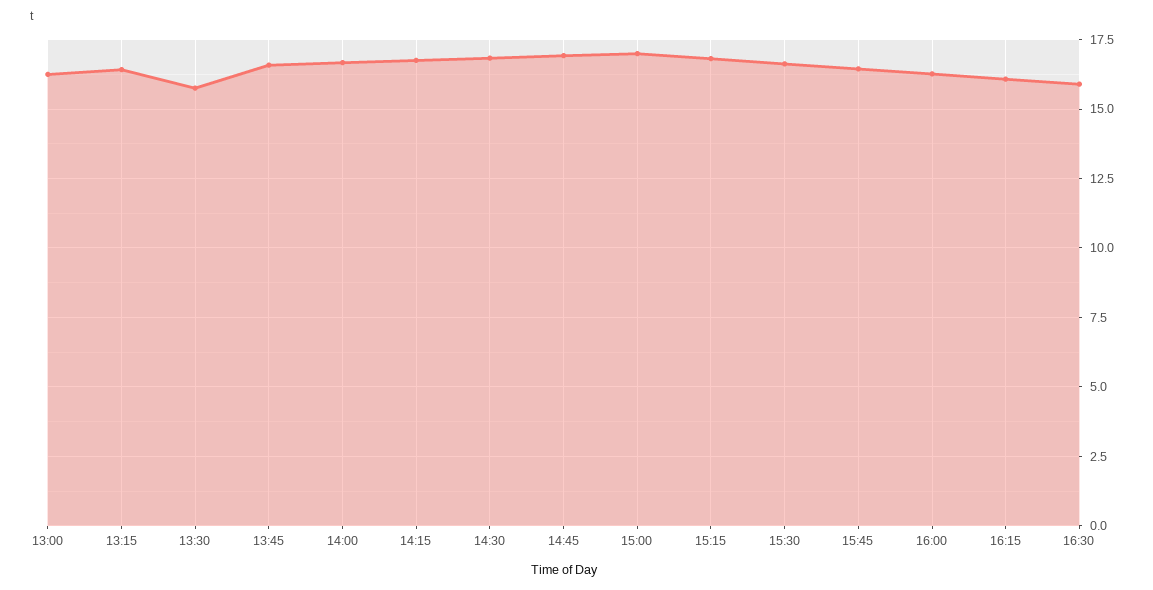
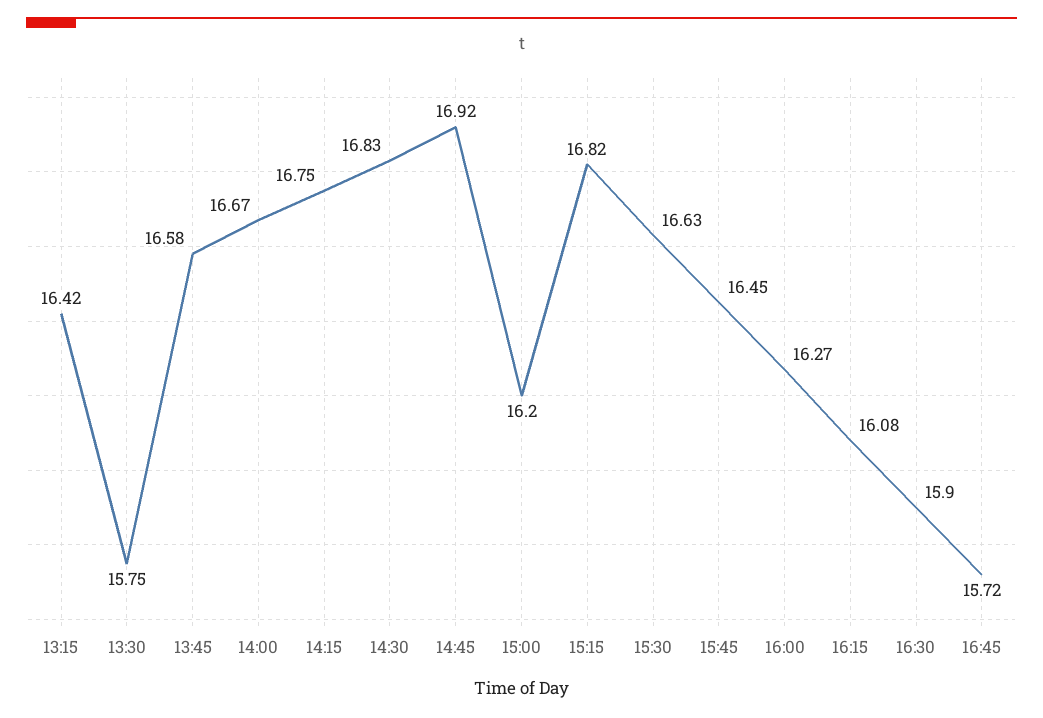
13:00: 16.25 -> none
15:00: 17 -> 16.2
16:45: none -> 15.72

